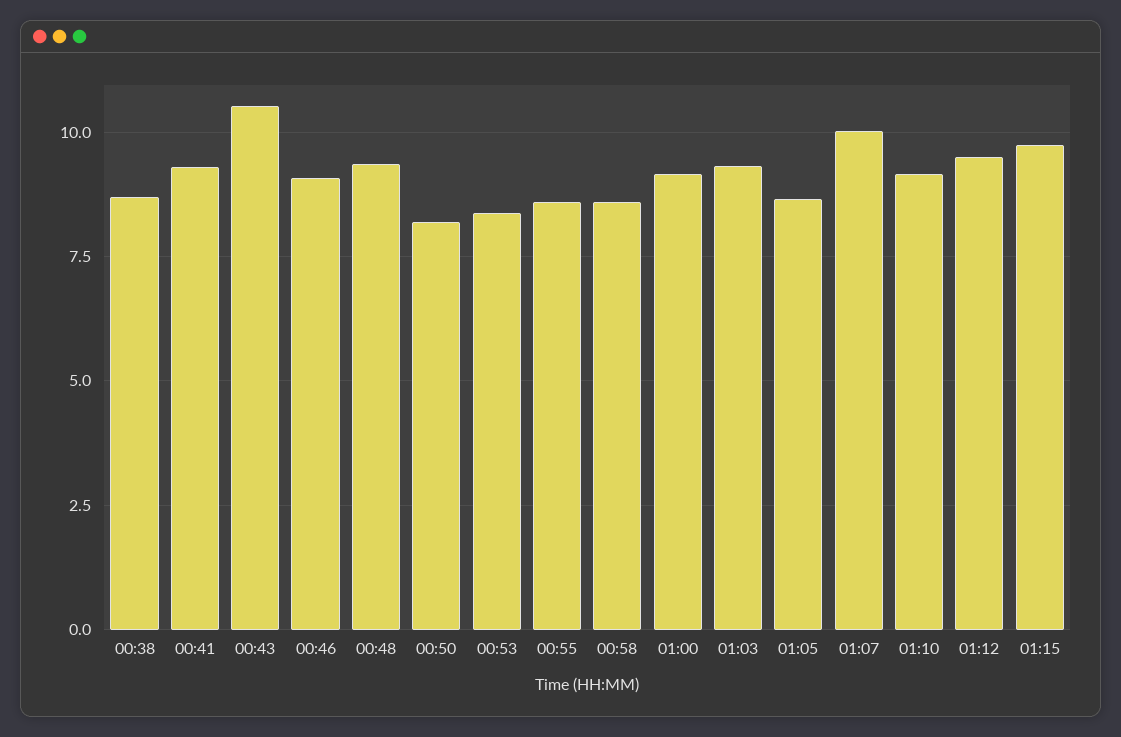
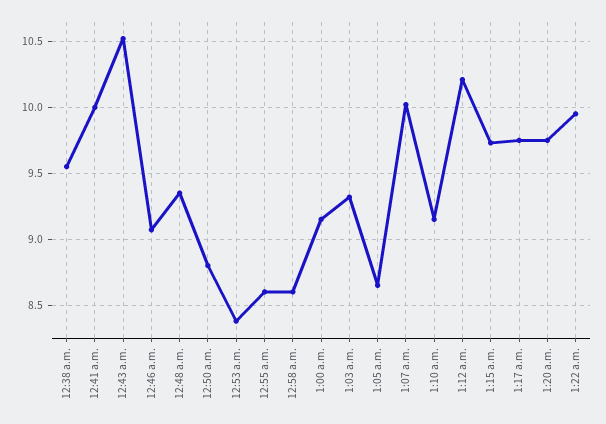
00:38: 8.75 -> 9.55
00:41: 9.25 -> 10
00:50: 8.25 -> 8.8
01:12: 9.5 -> 10.2
1:17 a.m.: none -> 9.75
1:20 a.m.: none -> 9.75
1:22 a.m.: none -> 9.95

